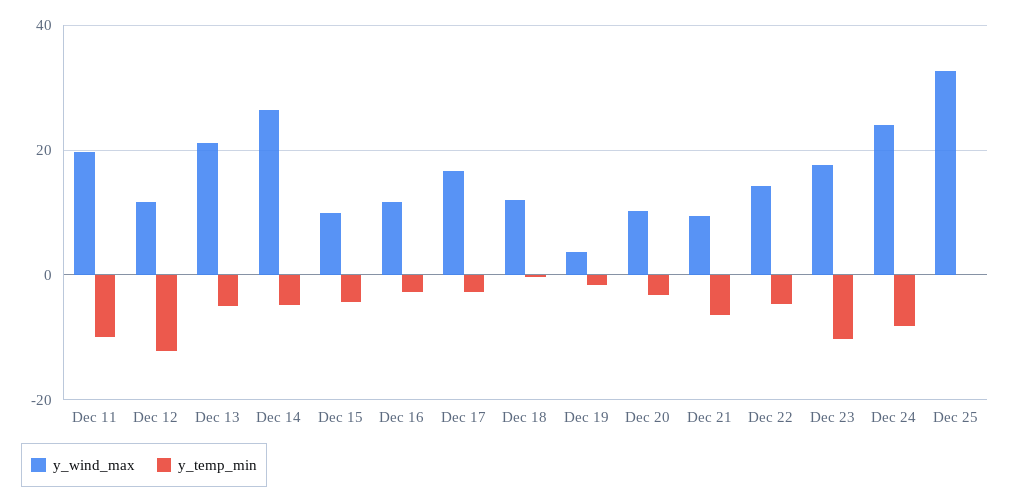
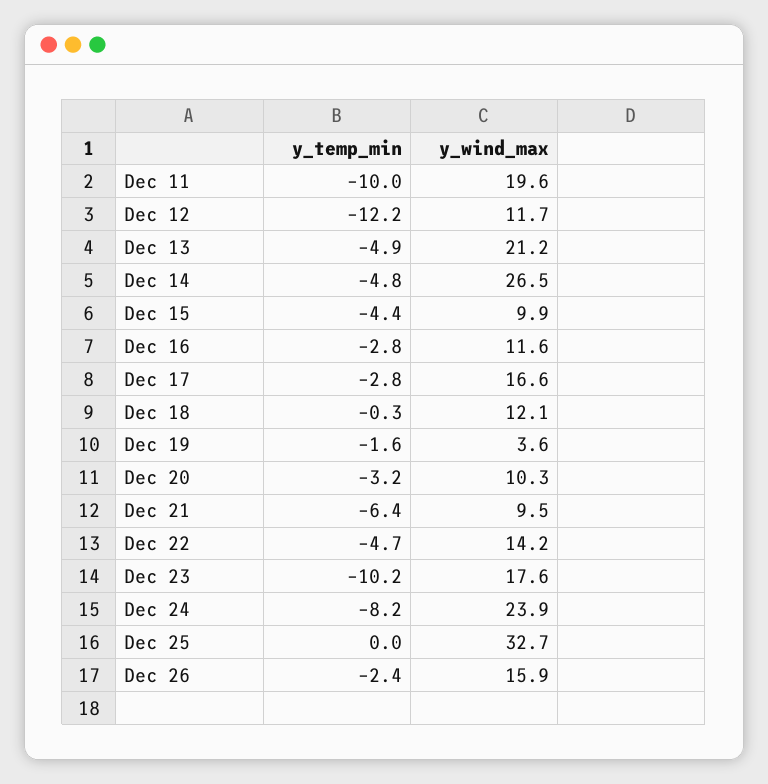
y_temp_min, Dec 26: none -> -2.4
y_wind_max, Dec 26: none -> 15.9

